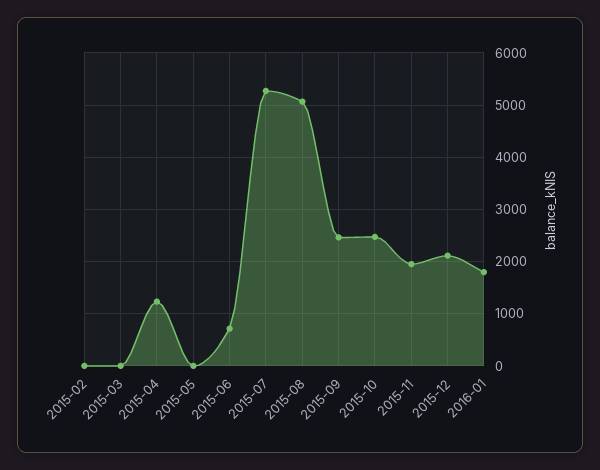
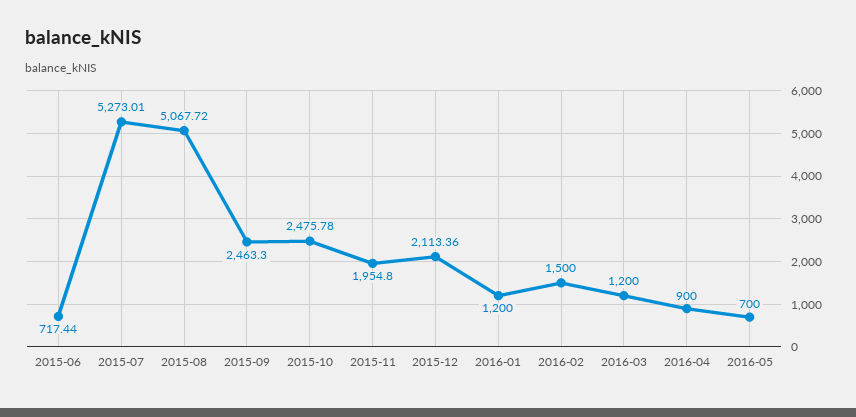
2015-02: 0 -> none
2015-03: 0 -> none
2015-04: 1200 -> none
2015-05: 0 -> none
2016-01: 1800 -> 1200
2016-02: none -> 1500
2016-03: none -> 1200
2016-04: none -> 900
2016-05: none -> 700

